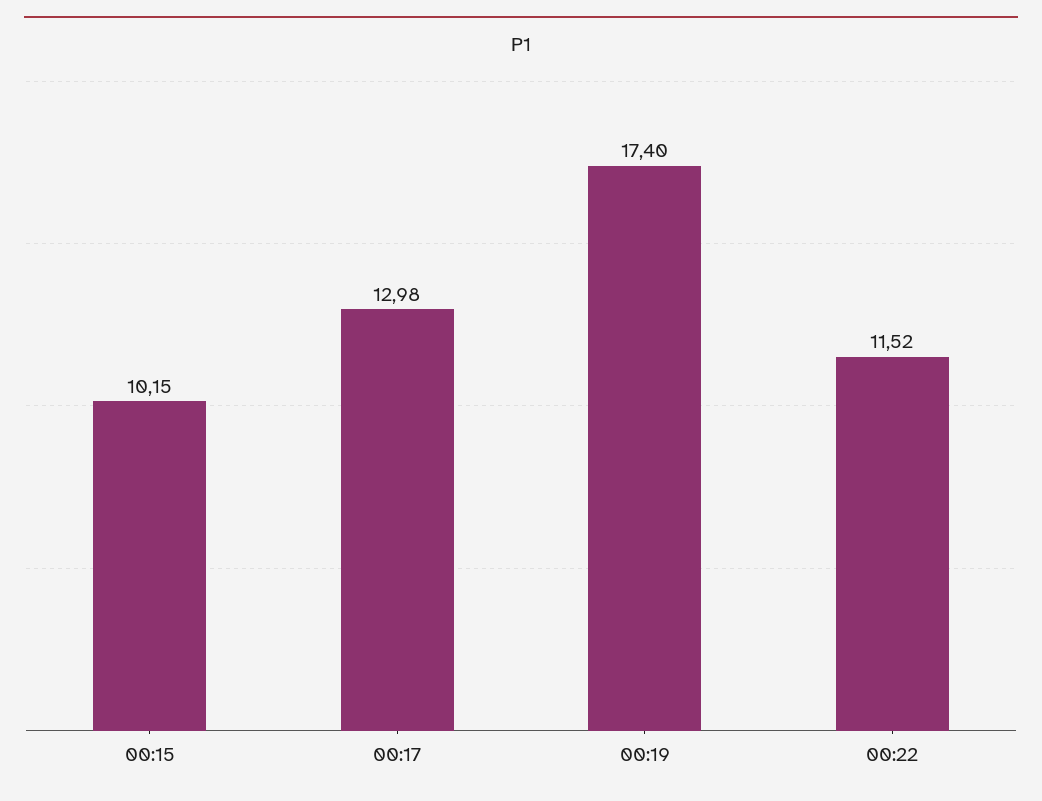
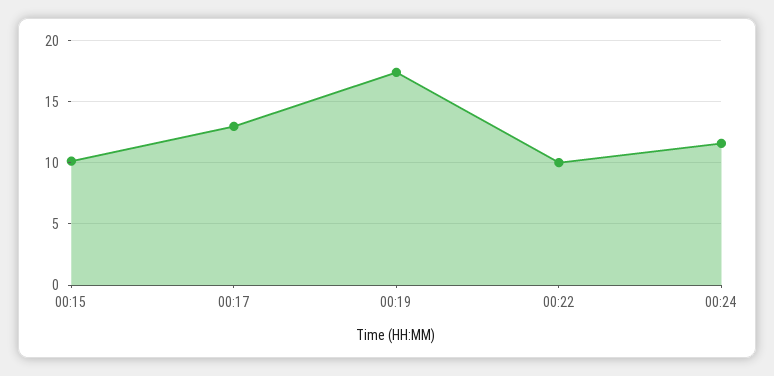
00:22: 11.52 -> 10
00:24: none -> 11.5

